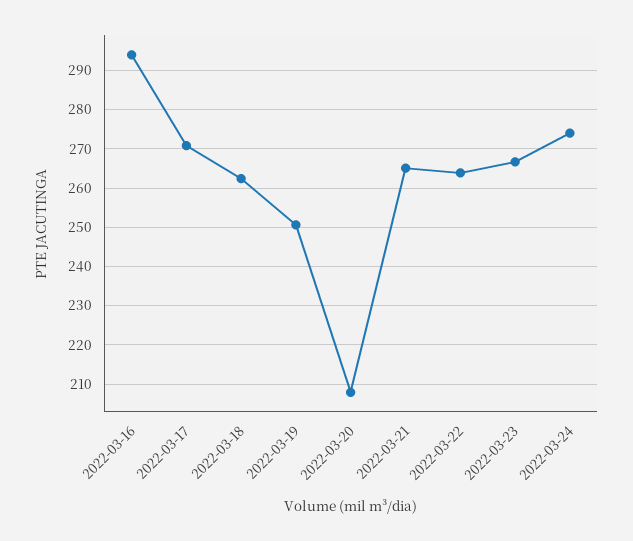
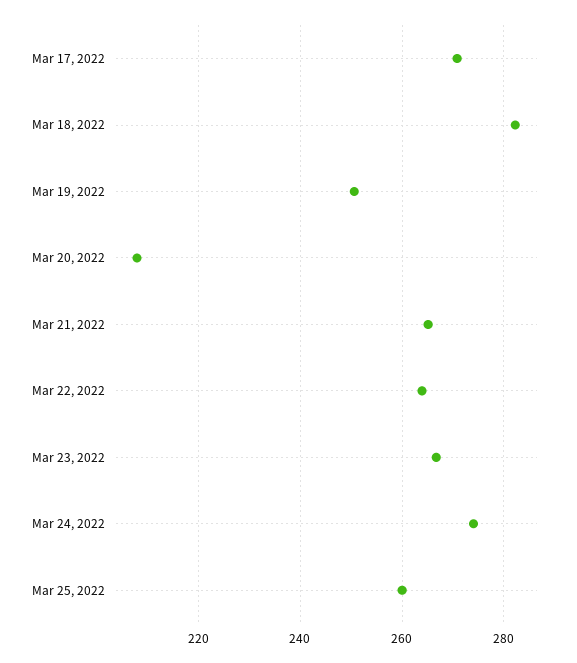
2022-03-16: 294 -> none
2022-03-18: 262 -> 282
Mar 25, 2022: none -> 260

